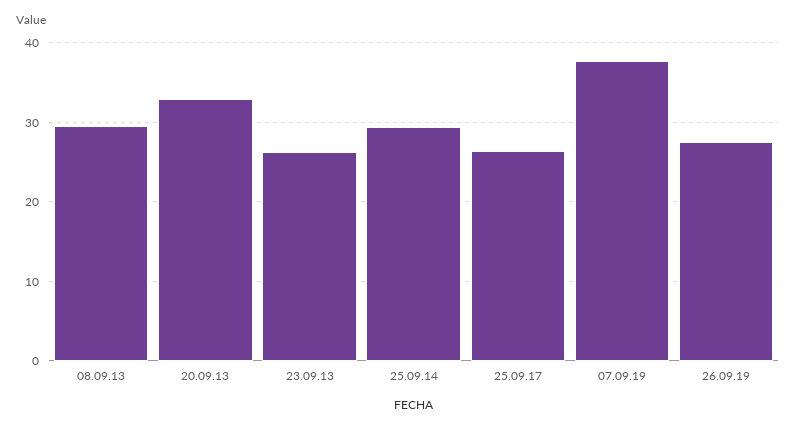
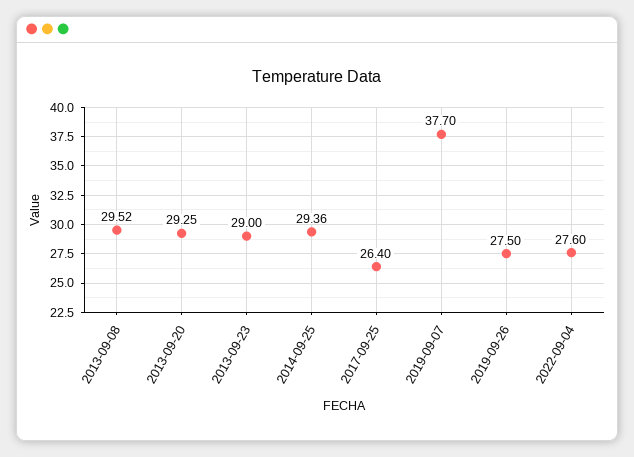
20.09.13: 33 -> 29.25
23.09.13: 26 -> 29
2022-09-04: none -> 27.6

